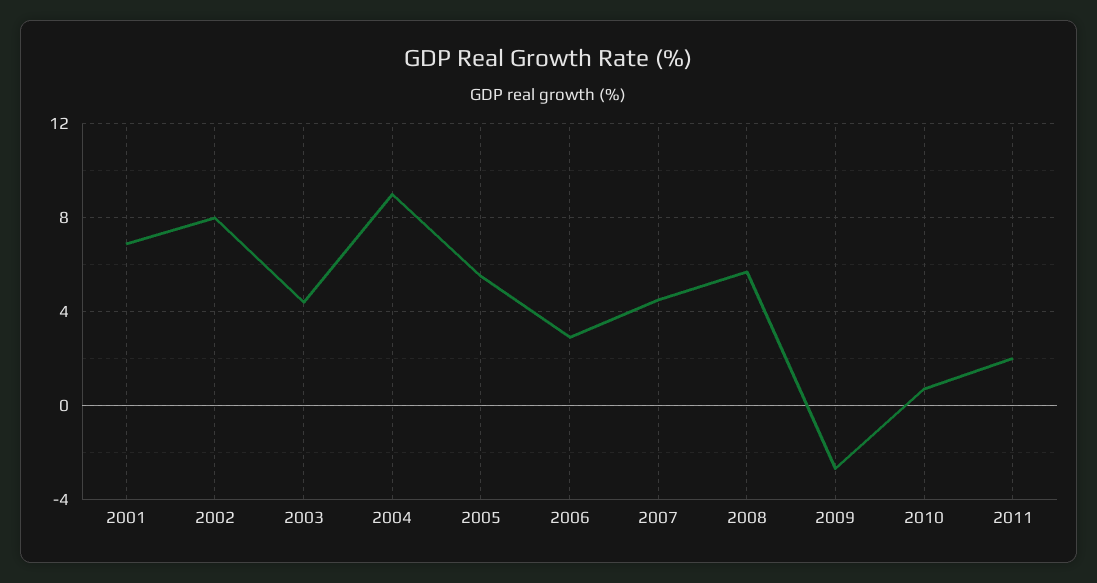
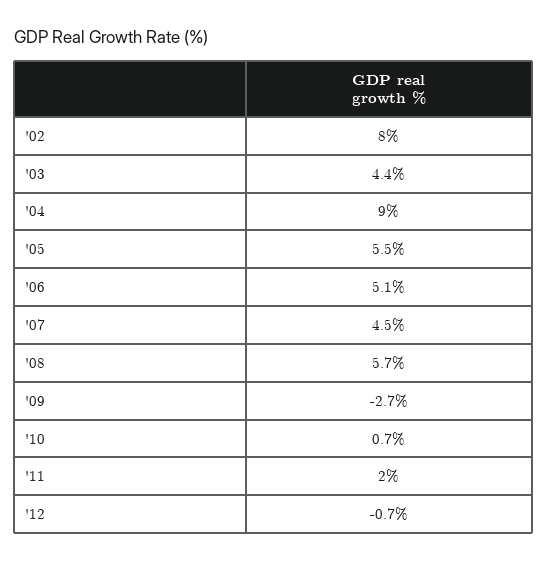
2001: 7 -> none
2006: 3 -> 5.1
'12: none -> -0.7

